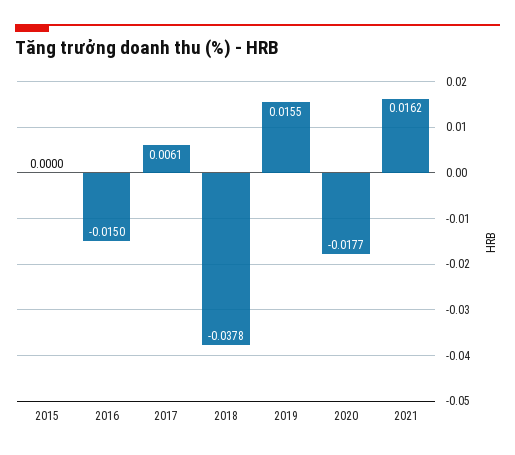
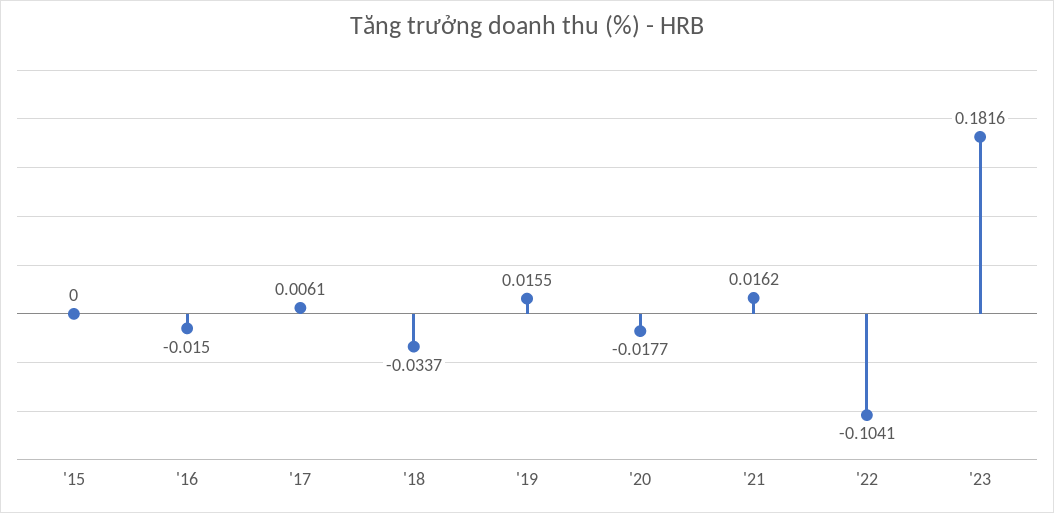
2018: -0.0378 -> -0.0337
'22: none -> -0.1041
'23: none -> 0.1816

